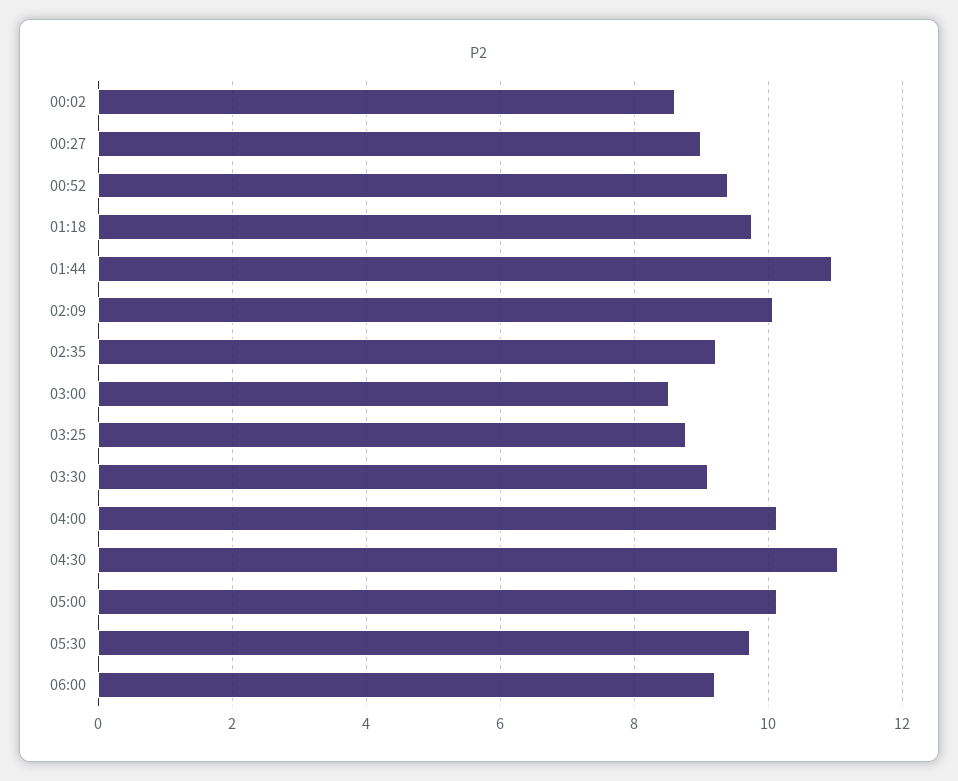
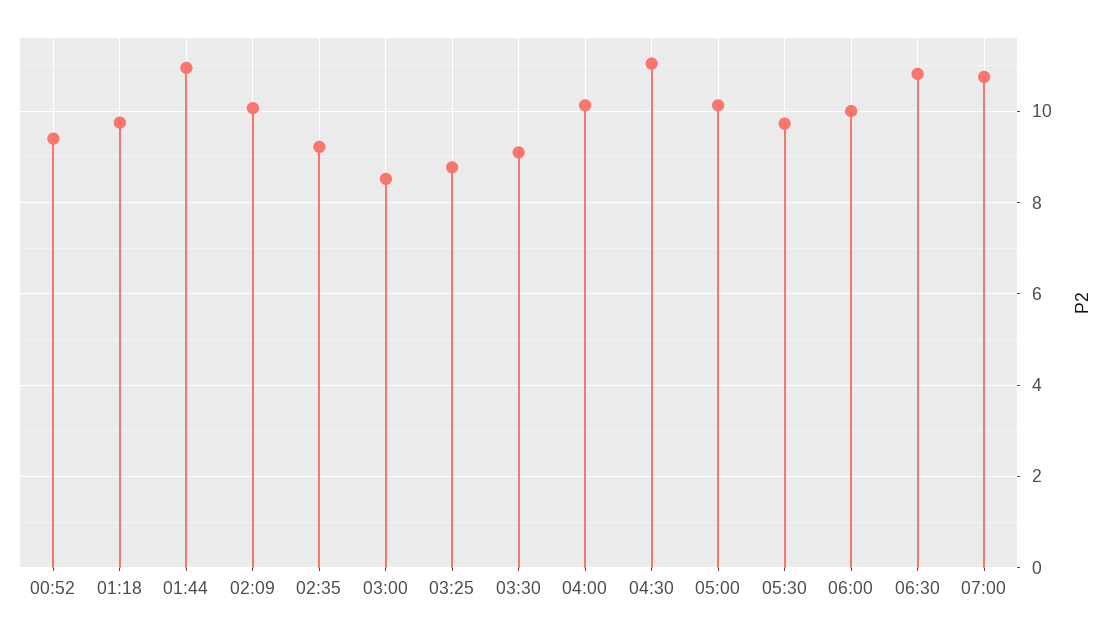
00:02: 8.6 -> none
00:27: 9 -> none
06:00: 9.2 -> 10
06:30: none -> 10.8
07:00: none -> 10.8

